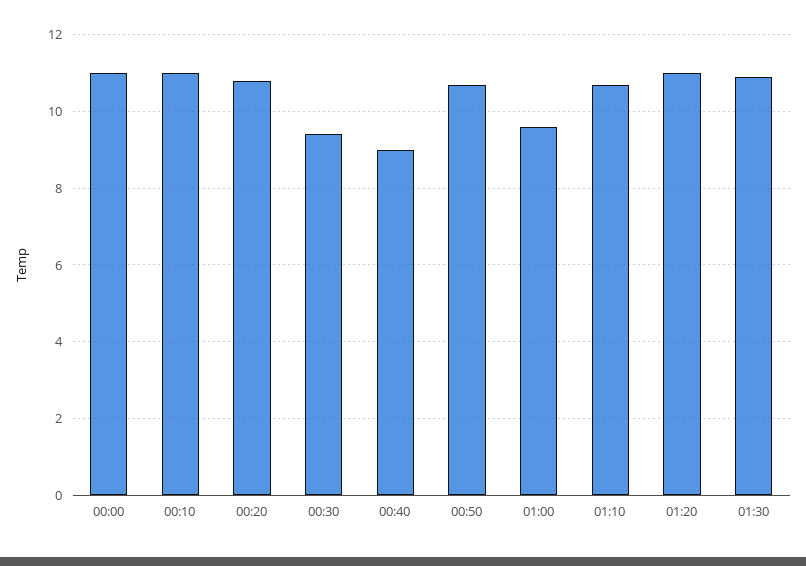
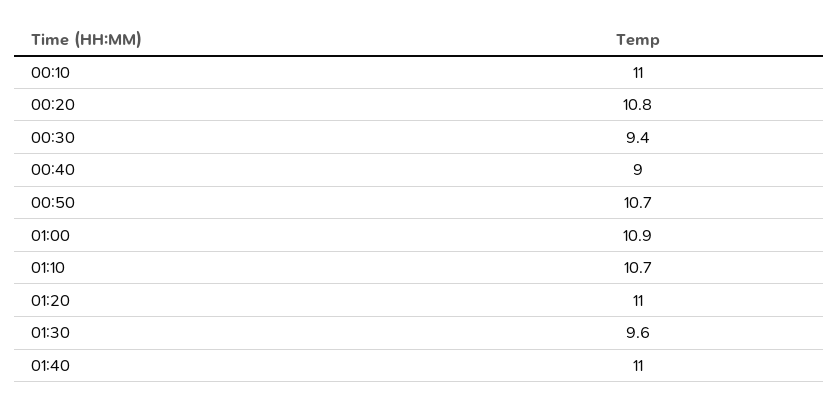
00:00: 11 -> none
01:00: 9.5 -> 10.9
01:30: 11 -> 9.6
01:40: none -> 11

